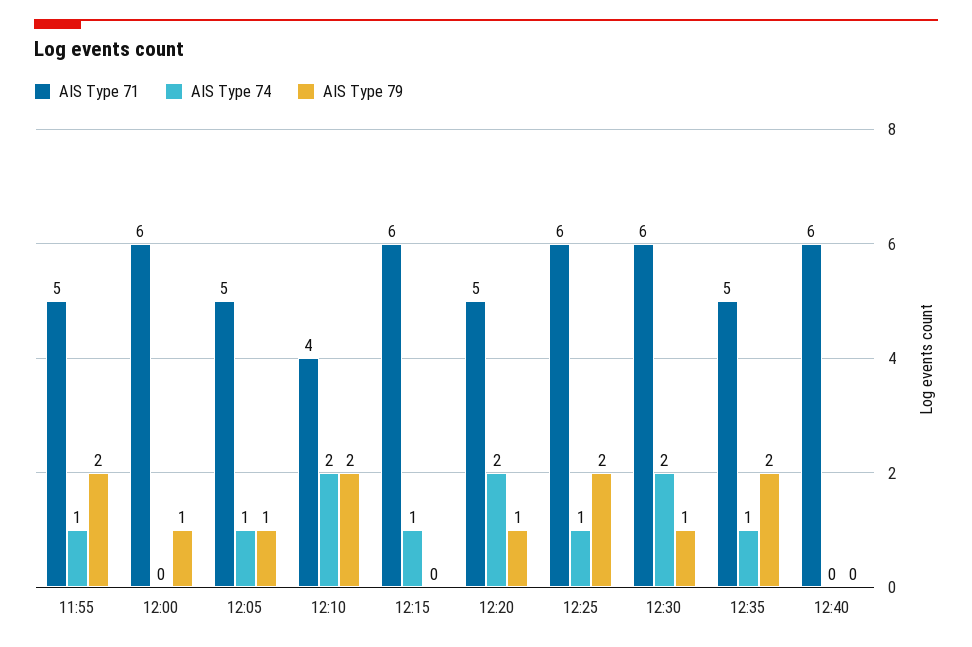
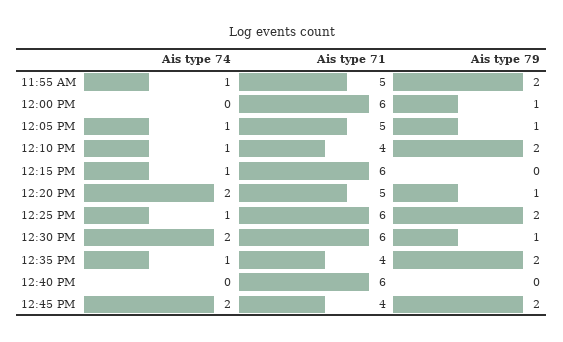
AIS Type 74, 12:10: 2 -> 1
AIS Type 71, 12:35: 5 -> 4
AIS Type 74, 12:45 PM: none -> 2
AIS Type 71, 12:45 PM: none -> 4
AIS Type 79, 12:45 PM: none -> 2

